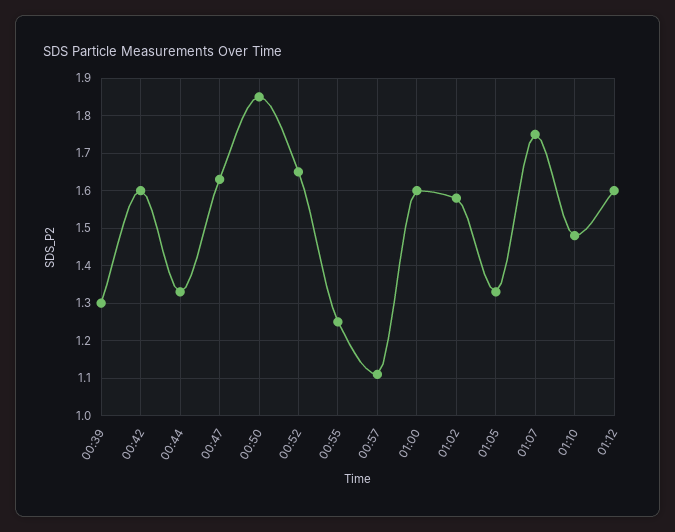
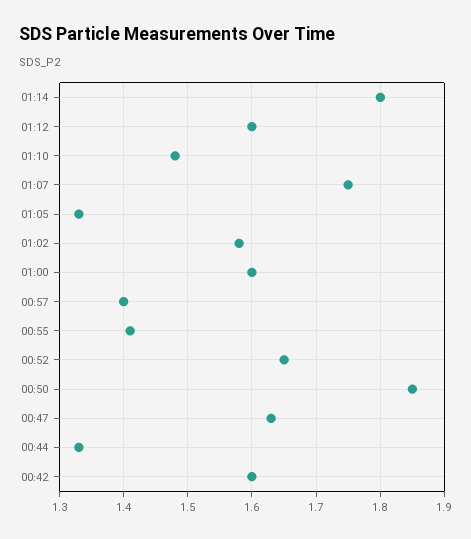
00:39: 1.3 -> none
00:55: 1.25 -> 1.41
00:57: 1.1 -> 1.4
01:14: none -> 1.8

